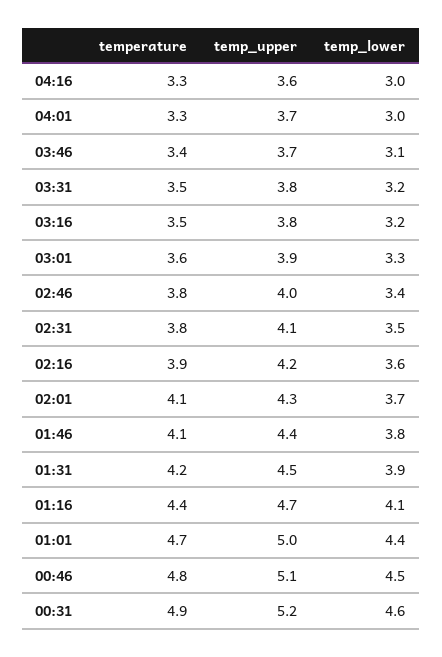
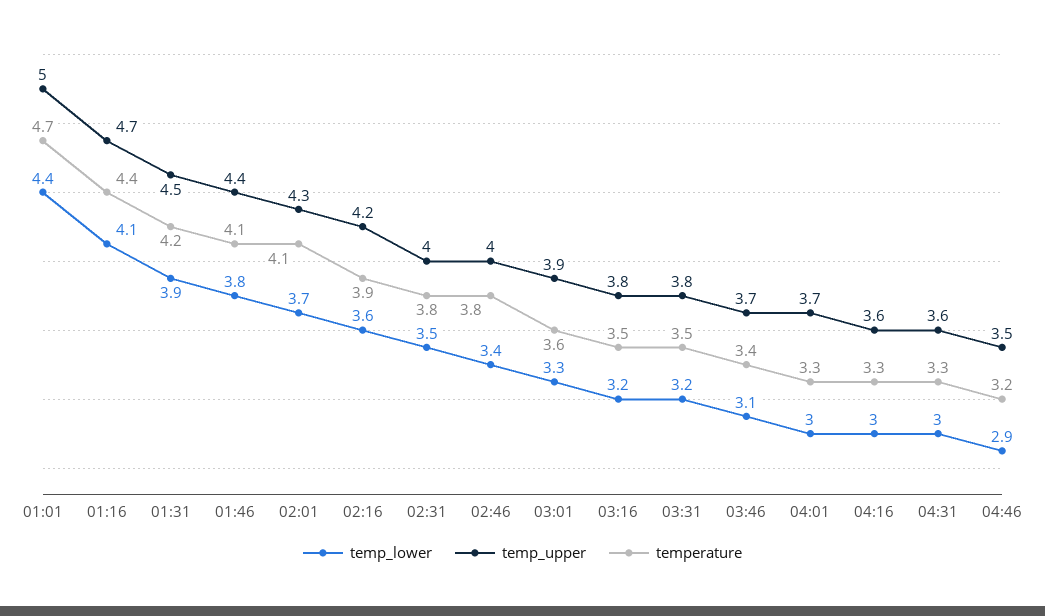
temp_upper, 02:31: 4.1 -> 4
temperature, 00:46: 4.8 -> none
temp_upper, 00:46: 5.1 -> none
temp_lower, 00:46: 4.5 -> none
temperature, 00:31: 4.9 -> none
temp_upper, 00:31: 5.2 -> none
temp_lower, 00:31: 4.6 -> none
temp_lower, 04:31: none -> 3
temp_upper, 04:31: none -> 3.6
temperature, 04:31: none -> 3.3
temp_lower, 04:46: none -> 2.9
temp_upper, 04:46: none -> 3.5
temperature, 04:46: none -> 3.2

